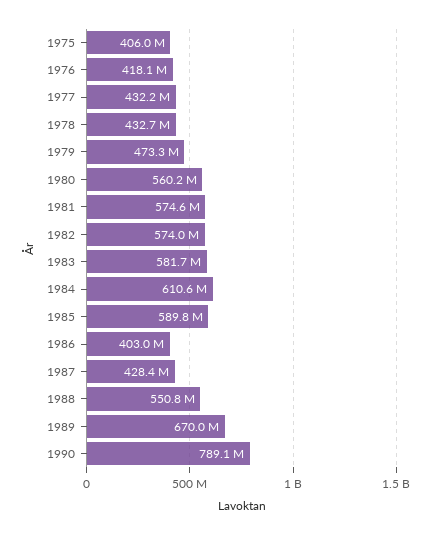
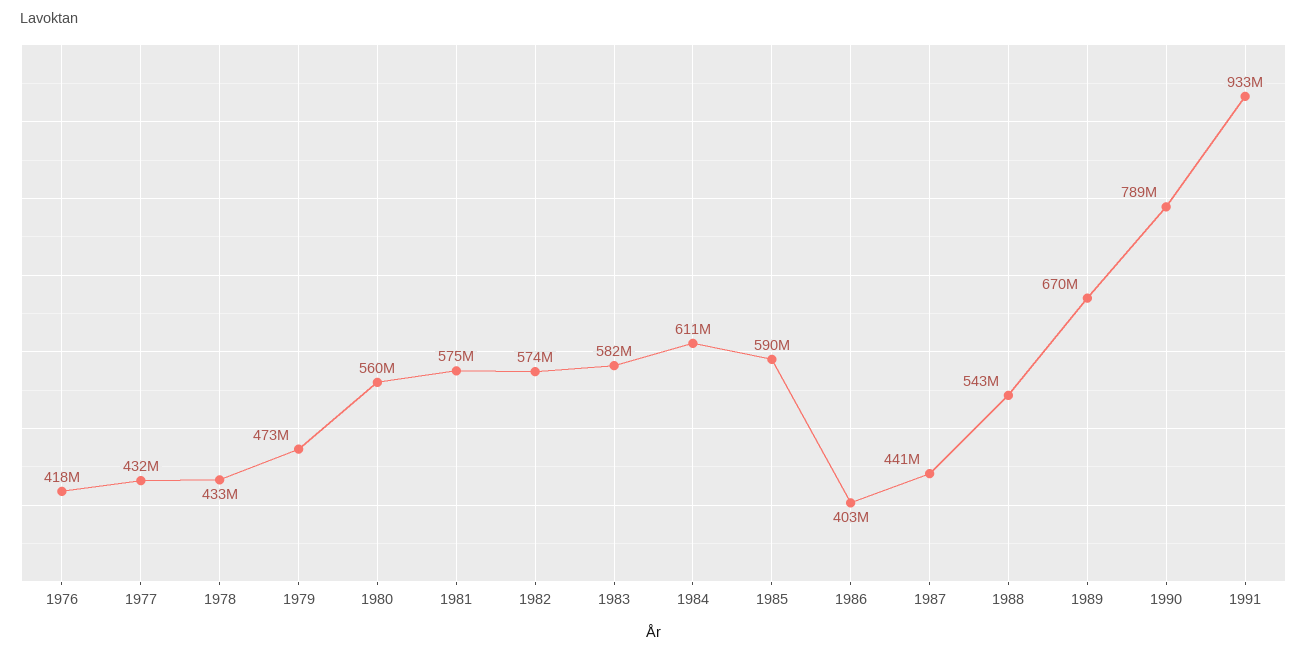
1975: 406000000 -> none
1987: 428400000 -> 441000000
1988: 550800000 -> 543000000
1991: none -> 933000000

